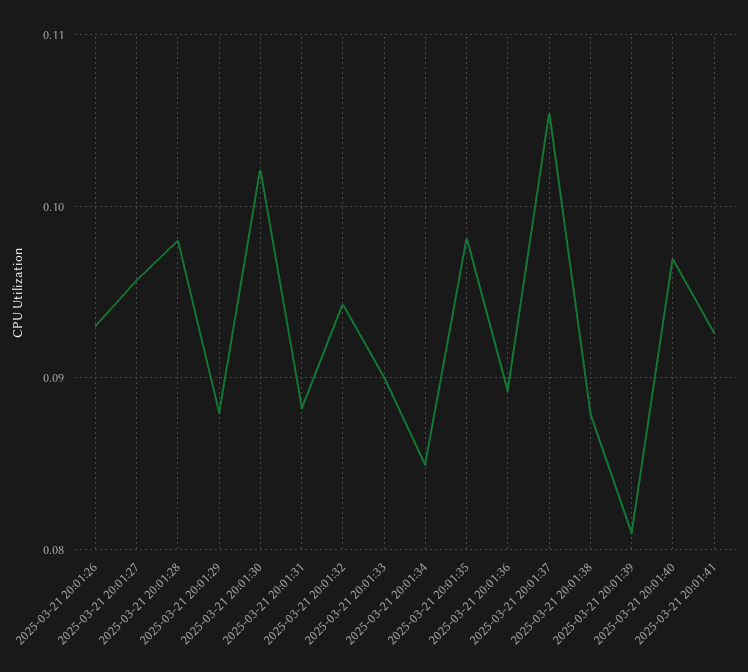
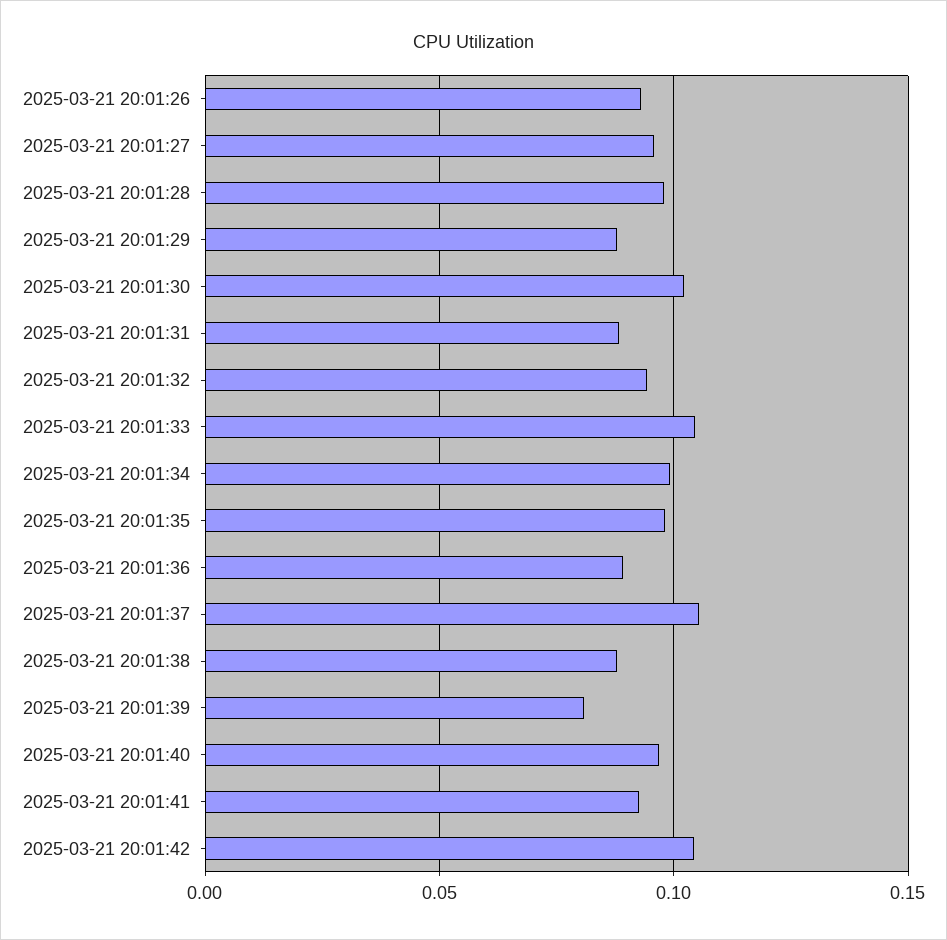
2025-03-21 20:01:33: 0.09 -> 0.105
2025-03-21 20:01:34: 0.085 -> 0.1
2025-03-21 20:01:42: none -> 0.105

